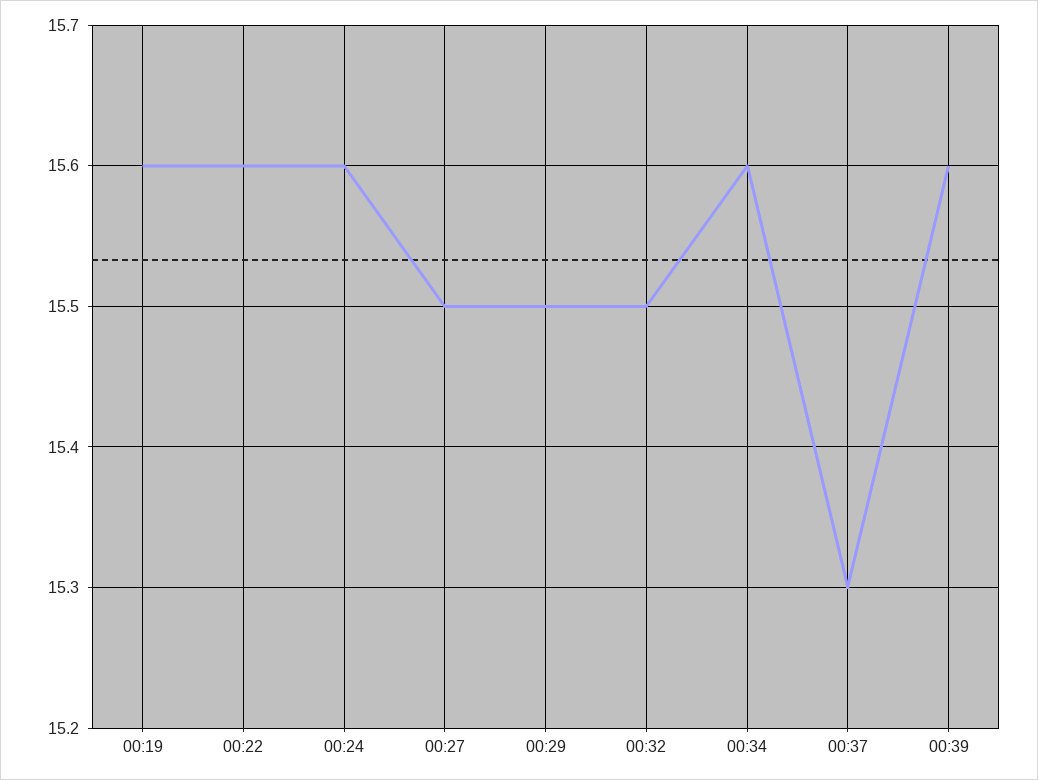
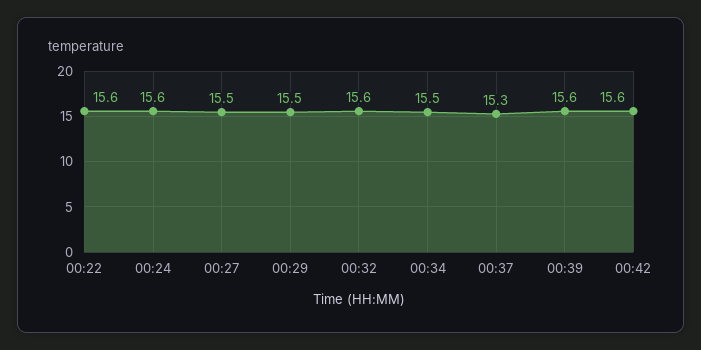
00:19: 15.6 -> none
00:32: 15.5 -> 15.6
00:34: 15.6 -> 15.5
00:42: none -> 15.6

